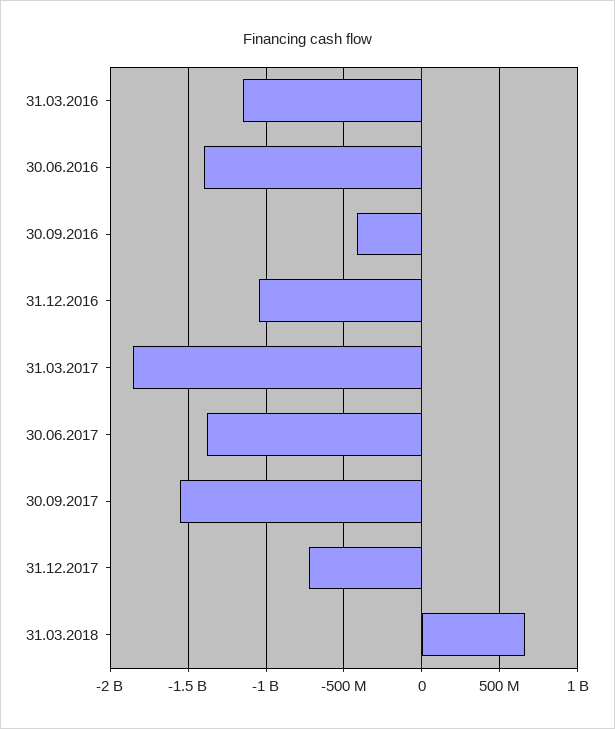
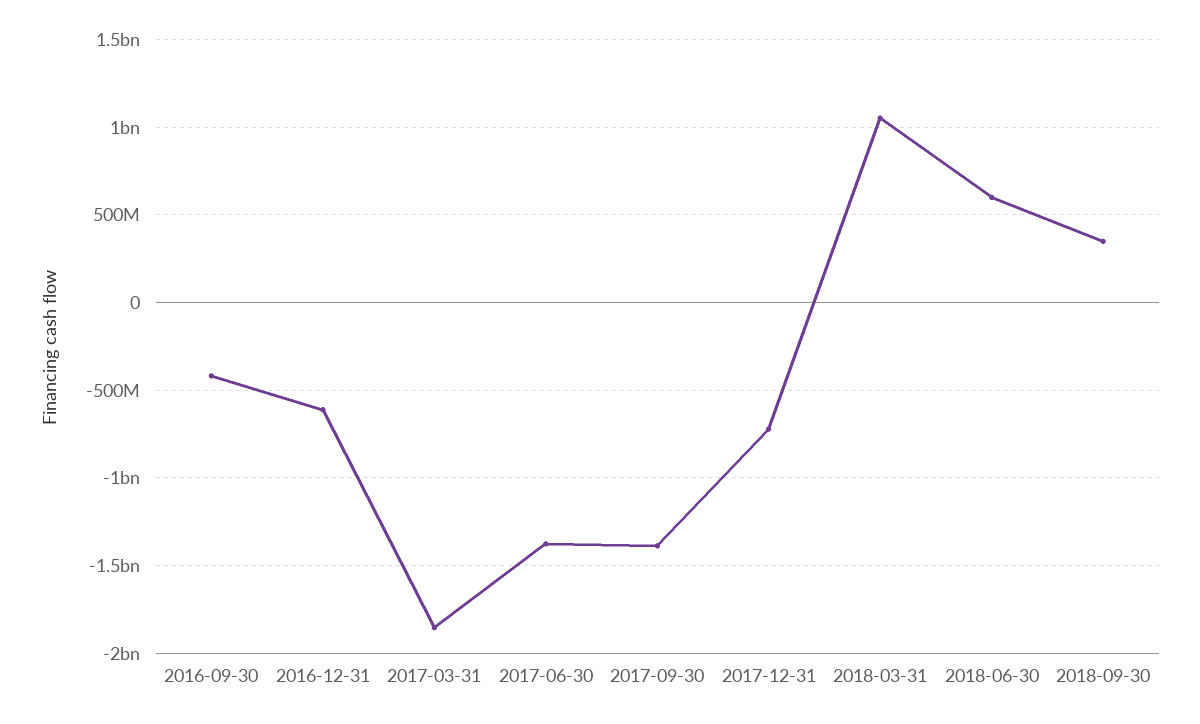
31.03.2016: -1150000000 -> none
30.06.2016: -1400000000 -> none
31.12.2016: -1050000000 -> -600000000
30.09.2017: -1550000000 -> -1400000000
31.03.2018: 650000000 -> 1050000000
2018-06-30: none -> 600000000
2018-09-30: none -> 350000000

